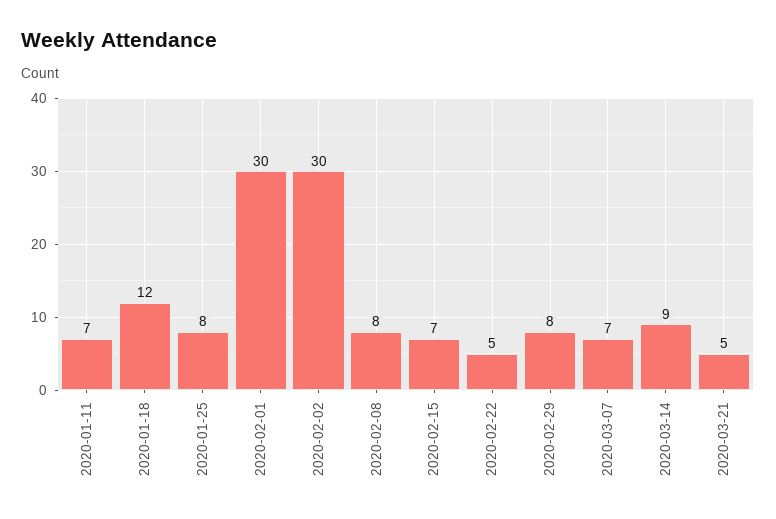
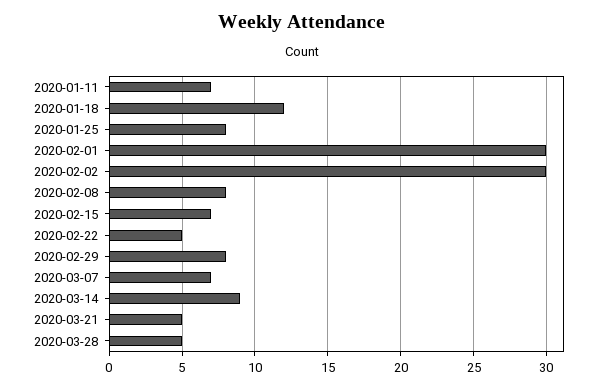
2020-03-28: none -> 5

